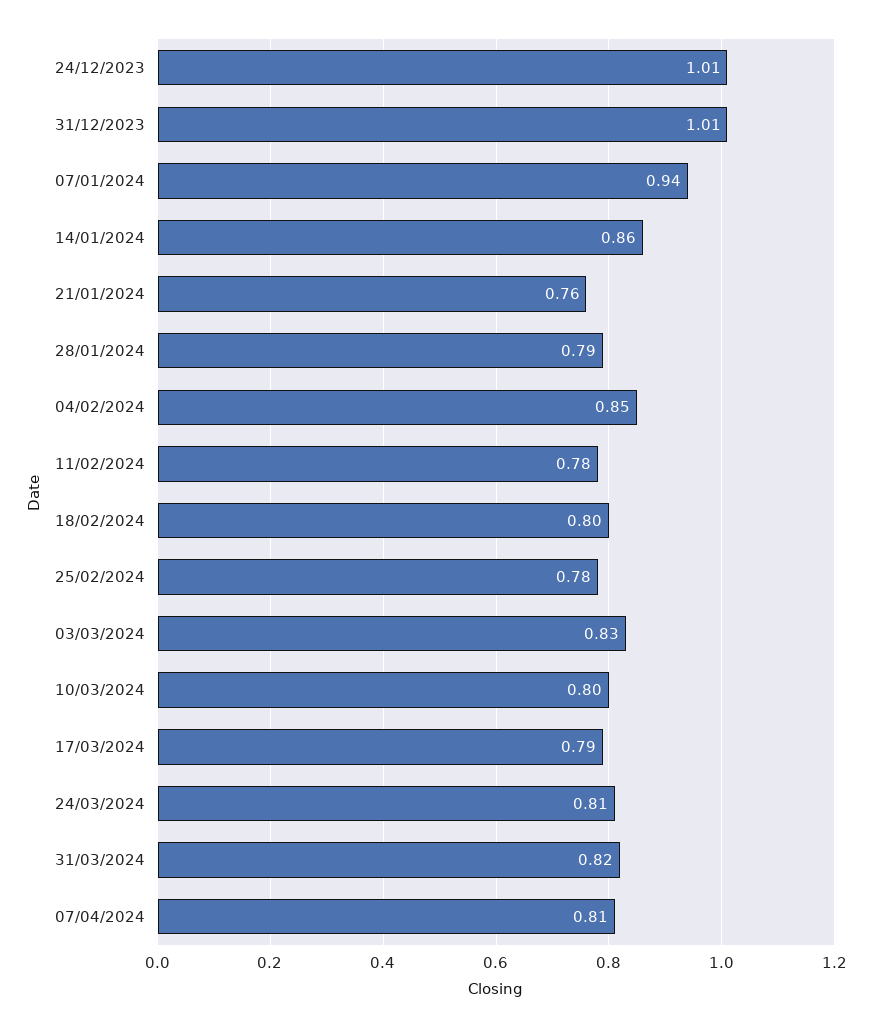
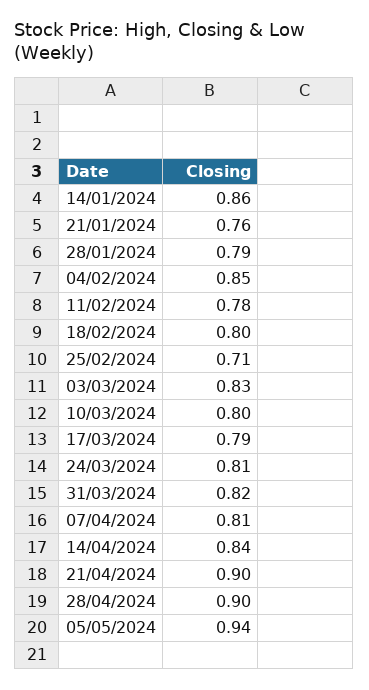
24/12/2023: 1.01 -> none
31/12/2023: 1.01 -> none
07/01/2024: 0.94 -> none
25/02/2024: 0.78 -> 0.71
14/04/2024: none -> 0.84
21/04/2024: none -> 0.9
28/04/2024: none -> 0.9
05/05/2024: none -> 0.94

